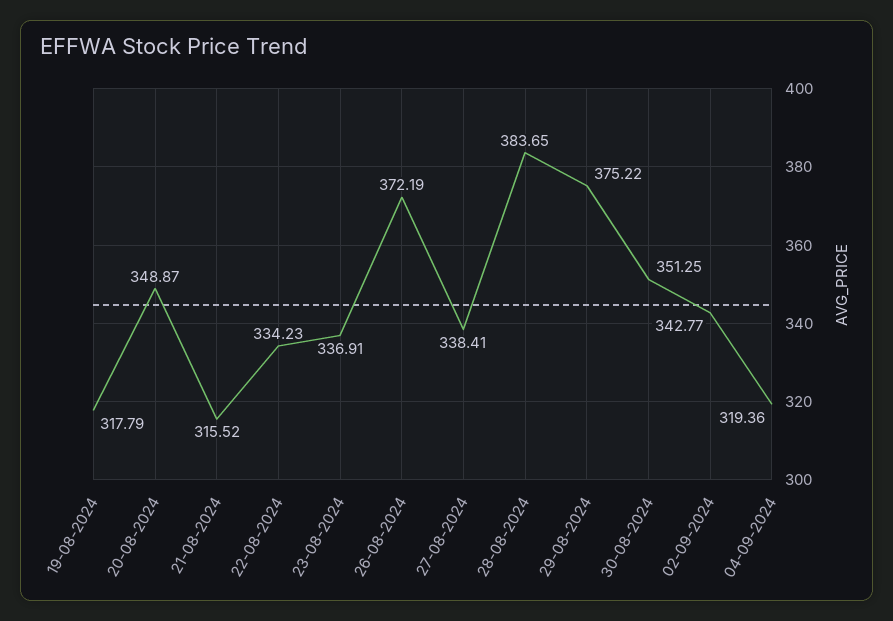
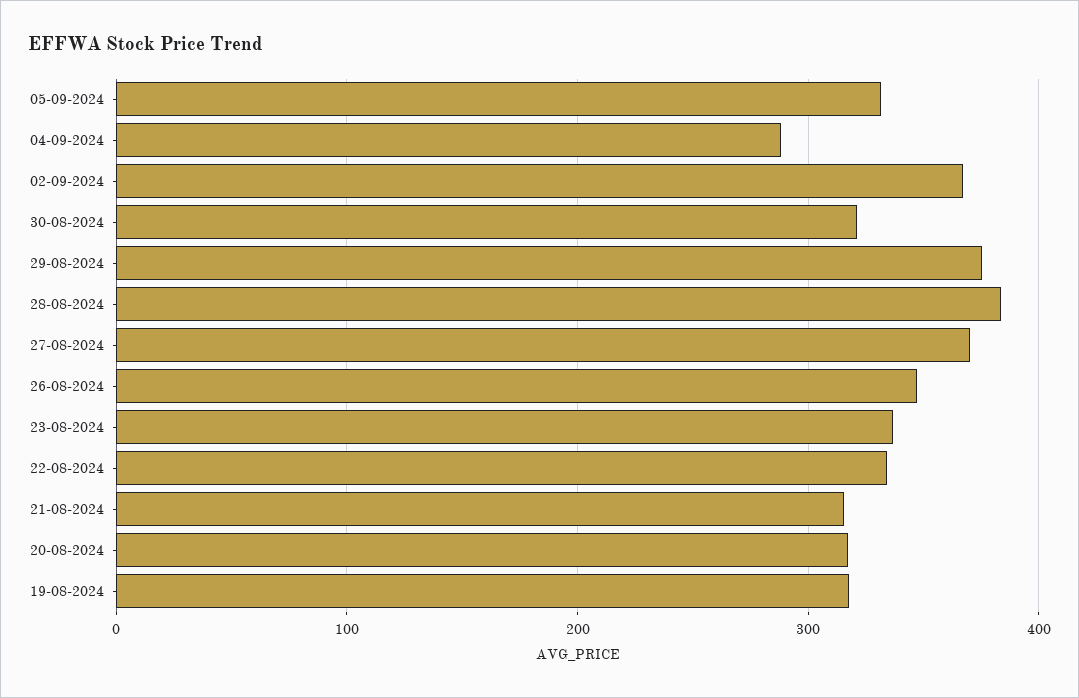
20-08-2024: 348.87 -> 320
26-08-2024: 372.19 -> 350
27-08-2024: 338.41 -> 370
30-08-2024: 351.25 -> 320
02-09-2024: 342.77 -> 370
04-09-2024: 319.36 -> 290
05-09-2024: none -> 330

